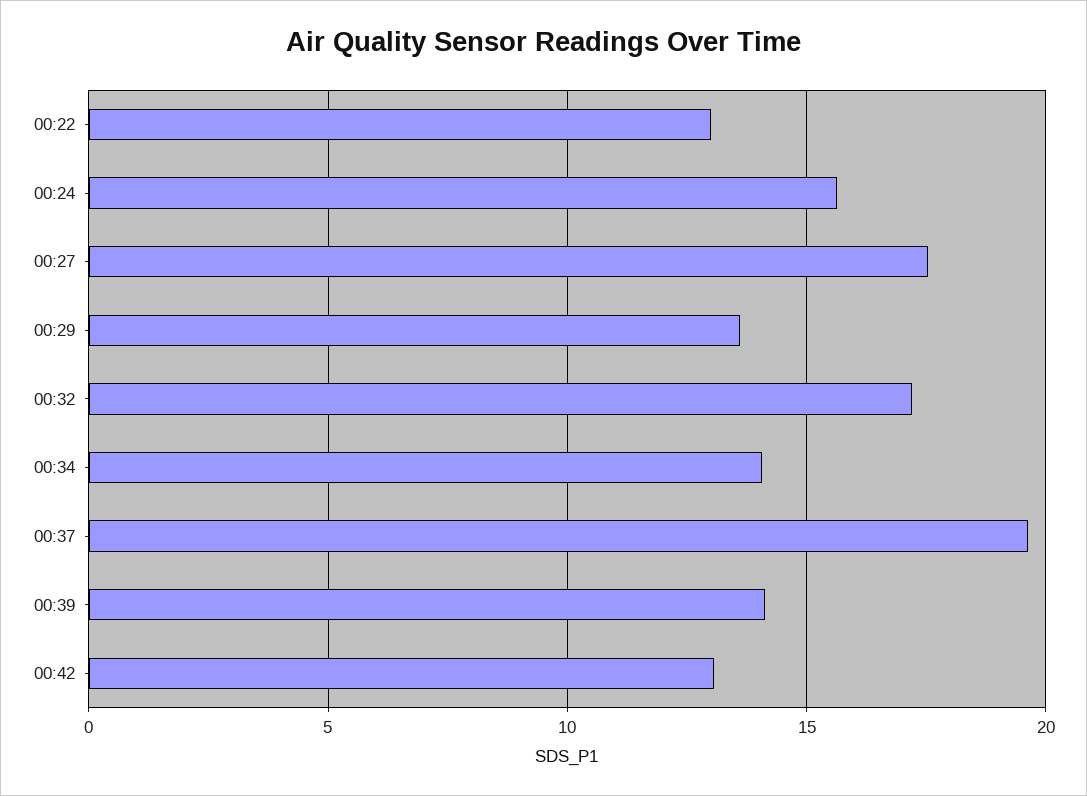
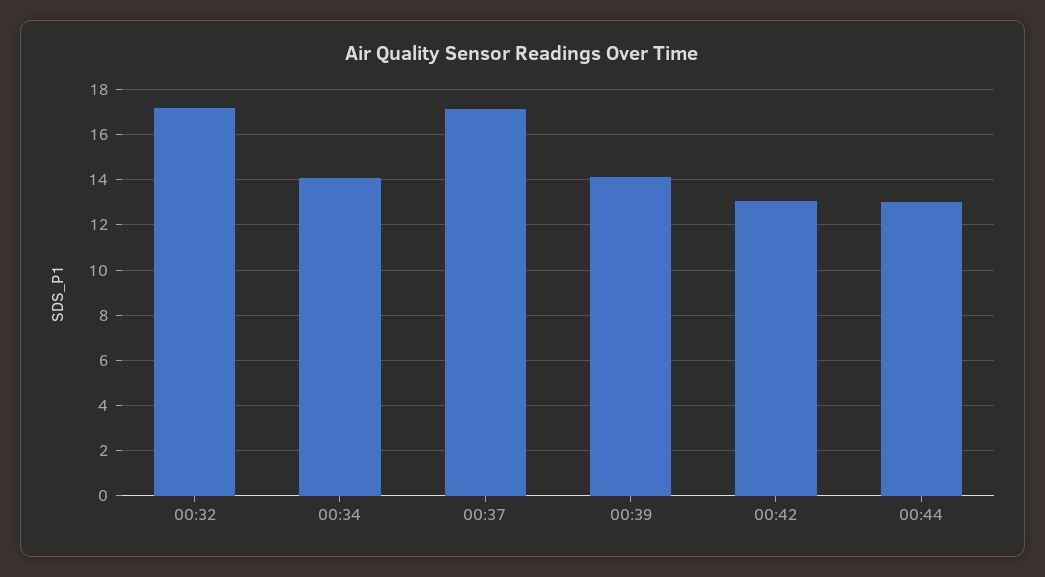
00:22: 13 -> none
00:24: 15.5 -> none
00:27: 17.5 -> none
00:29: 13.5 -> none
00:37: 19.5 -> 17
00:44: none -> 13

